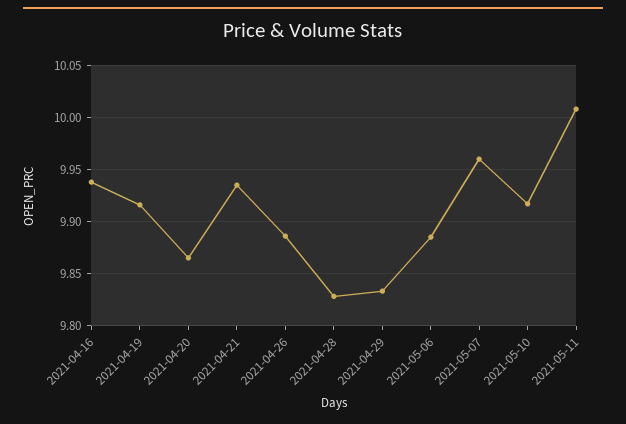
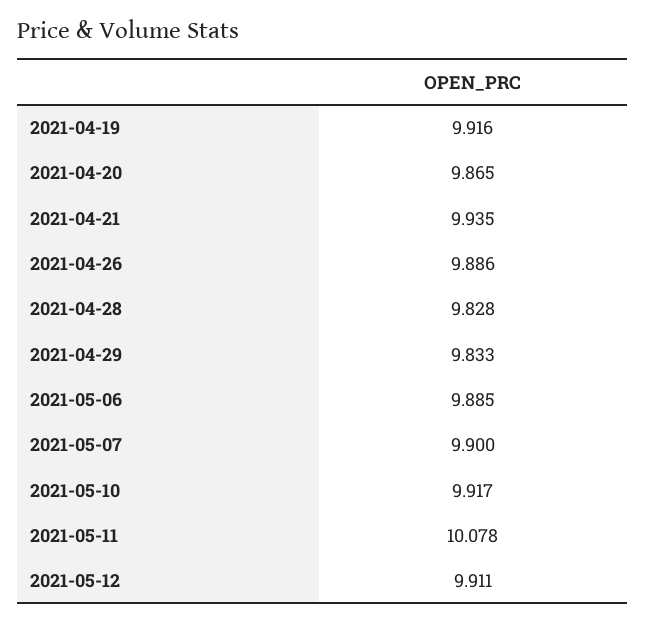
2021-04-16: 9.94 -> none
2021-05-07: 9.96 -> 9.9
2021-05-11: 10.01 -> 10.078
2021-05-12: none -> 9.911

